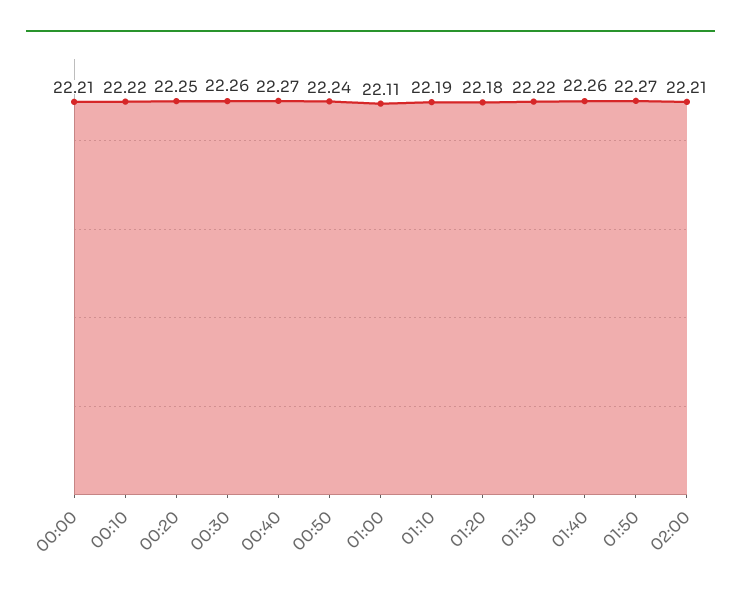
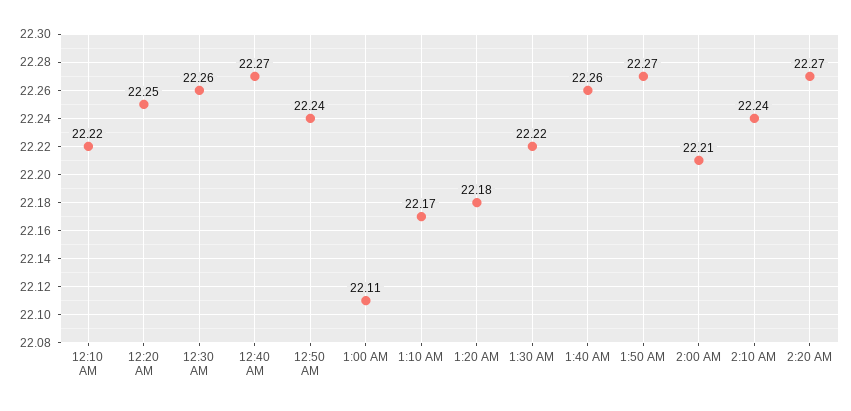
00:00: 22.21 -> none
01:10: 22.19 -> 22.17
2:10 AM: none -> 22.24
2:20 AM: none -> 22.27

